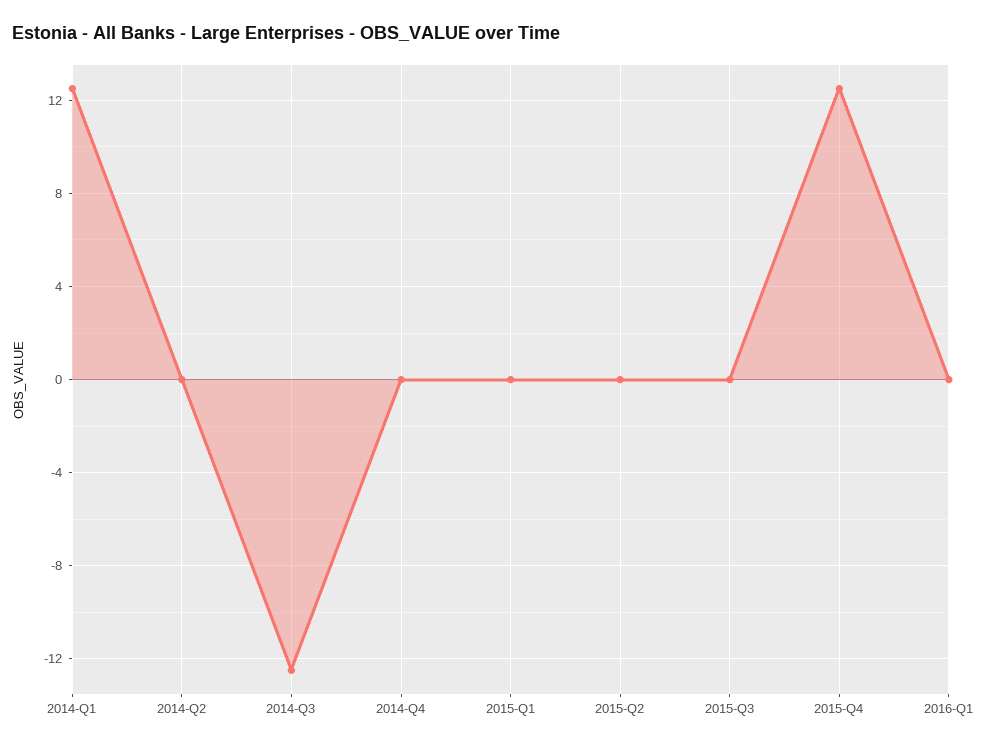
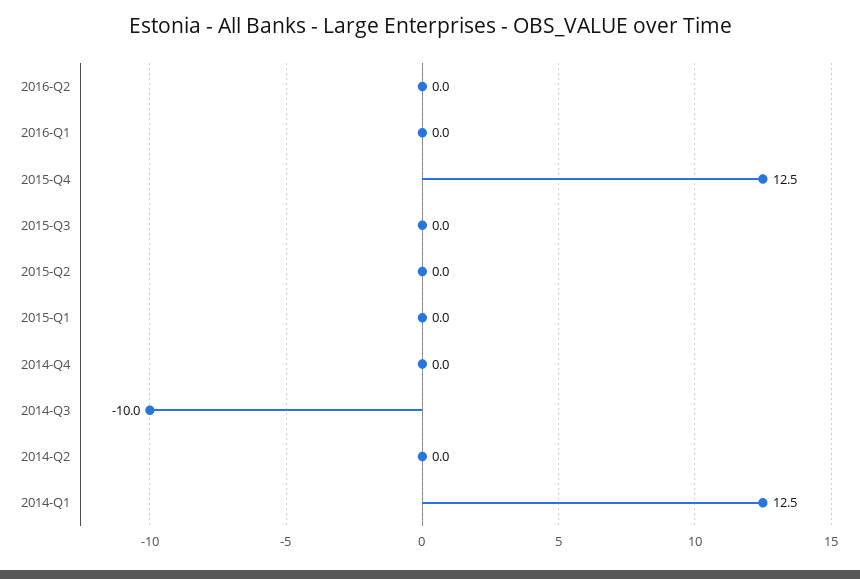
2014-Q3: -12.5 -> -10
2016-Q2: none -> 0

